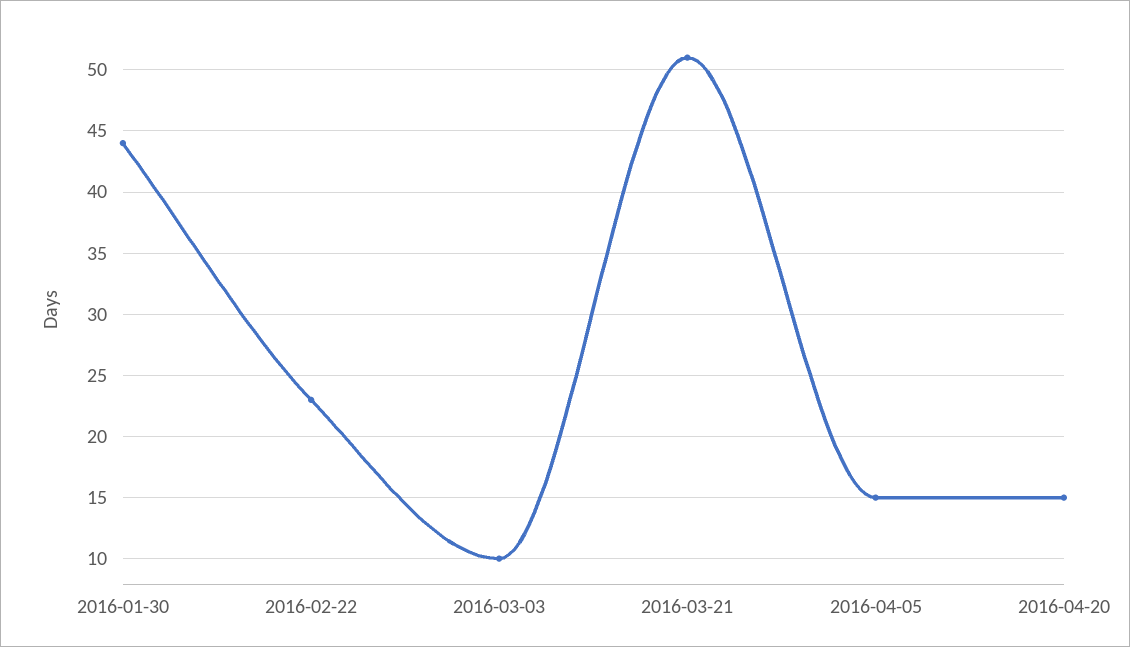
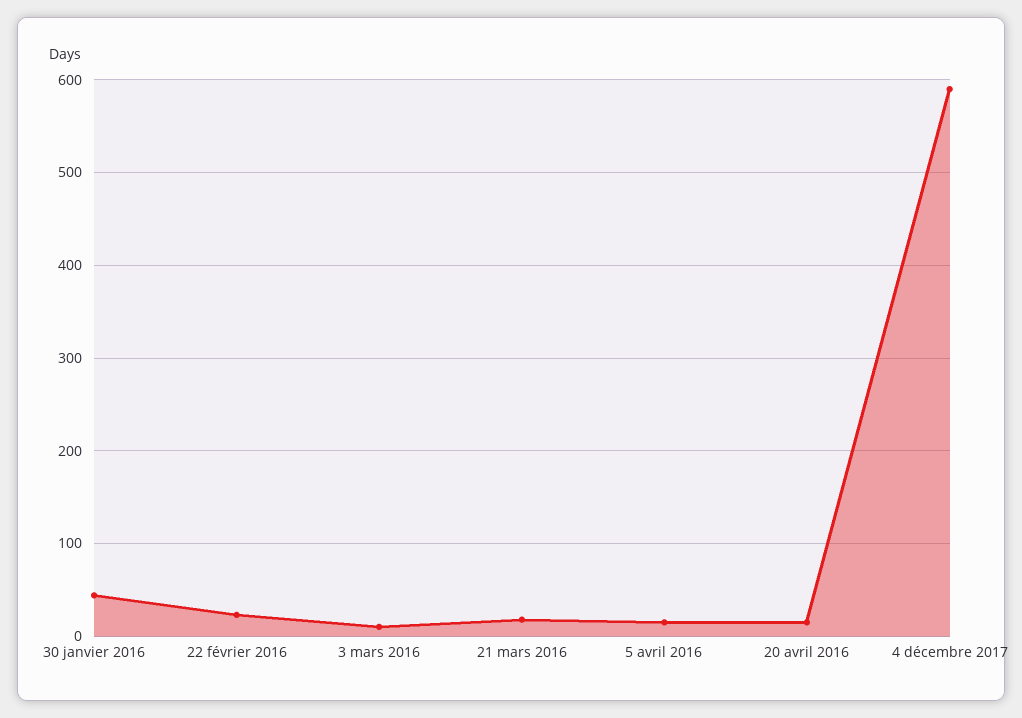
2016-03-21: 51 -> 20
4 décembre 2017: none -> 590

